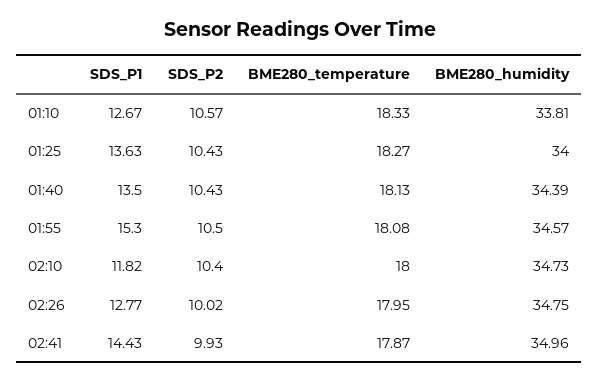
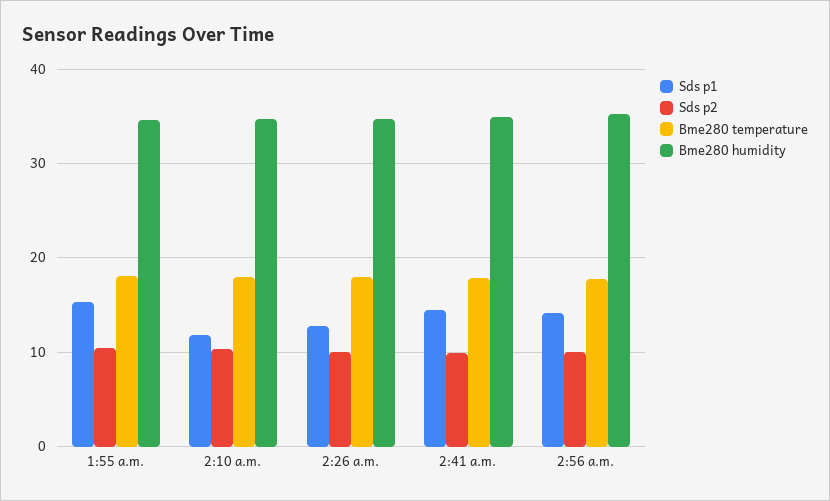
SDS_P1, 01:10: 12.67 -> none
SDS_P2, 01:10: 10.57 -> none
BME280_temperature, 01:10: 18.33 -> none
BME280_humidity, 01:10: 33.81 -> none
SDS_P1, 01:25: 13.63 -> none
SDS_P2, 01:25: 10.43 -> none
BME280_temperature, 01:25: 18.27 -> none
BME280_humidity, 01:25: 34 -> none
SDS_P1, 01:40: 13.5 -> none
SDS_P2, 01:40: 10.43 -> none
BME280_temperature, 01:40: 18.13 -> none
BME280_humidity, 01:40: 34.39 -> none
SDS_P1, 2:56 a.m.: none -> 14
SDS_P2, 2:56 a.m.: none -> 10
BME280_temperature, 2:56 a.m.: none -> 18
BME280_humidity, 2:56 a.m.: none -> 35

